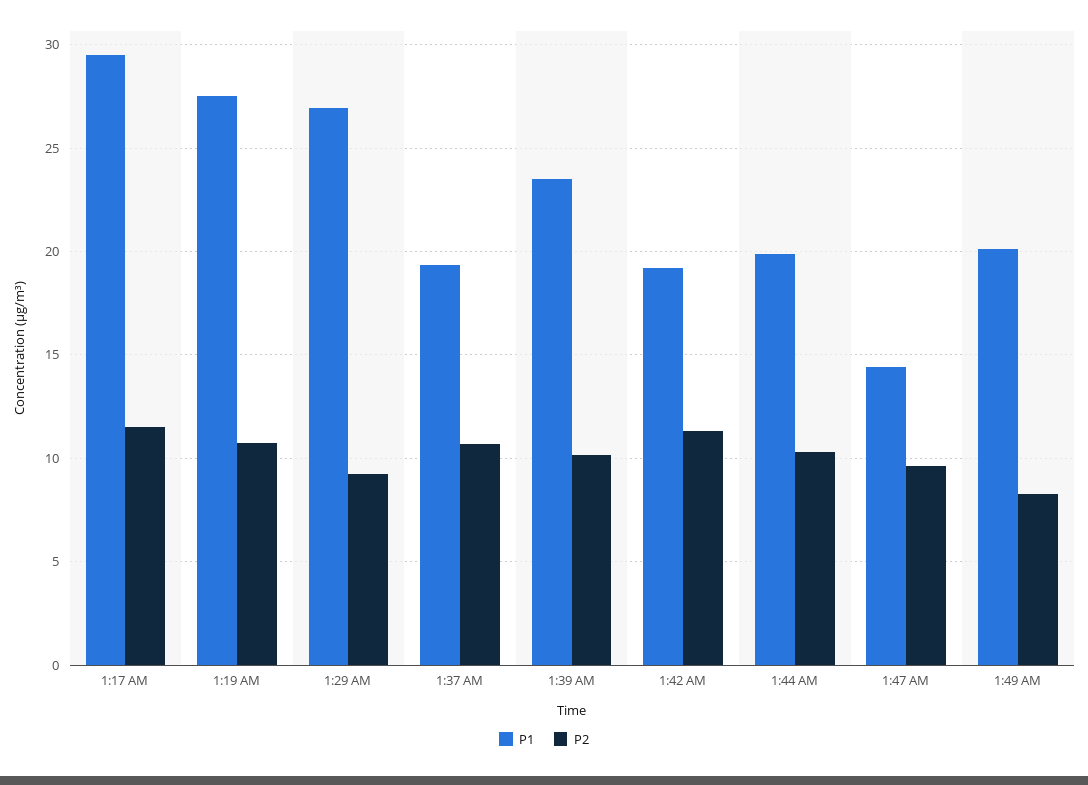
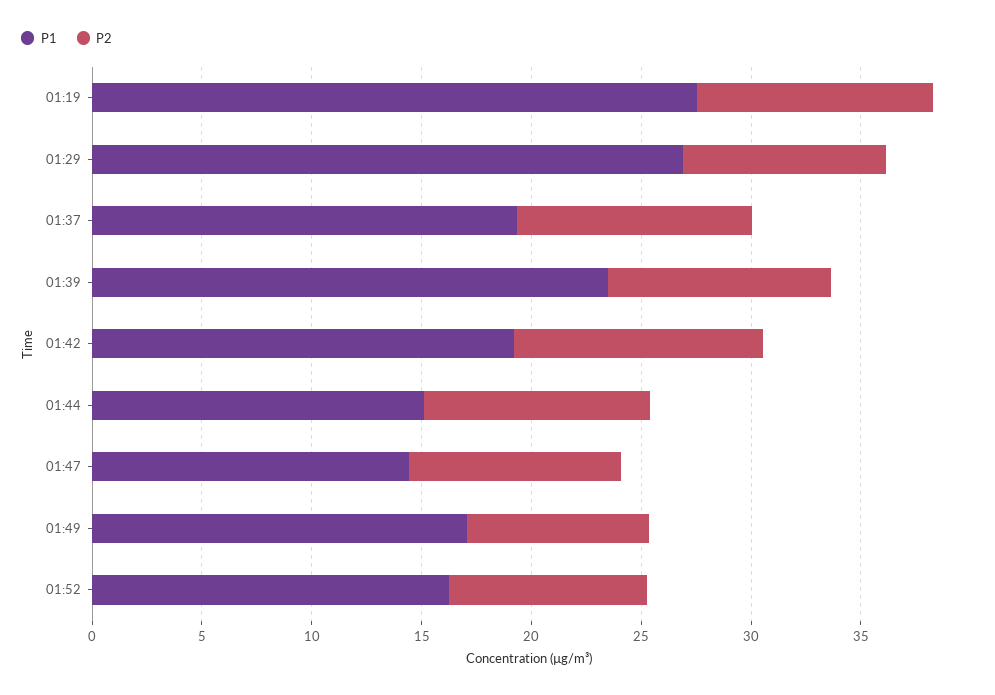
P1, 1:17 AM: 29.5 -> none
P2, 1:17 AM: 11.5 -> none
P1, 1:44 AM: 20 -> 15
P1, 1:49 AM: 20 -> 17
P1, 01:52: none -> 16
P2, 01:52: none -> 9

